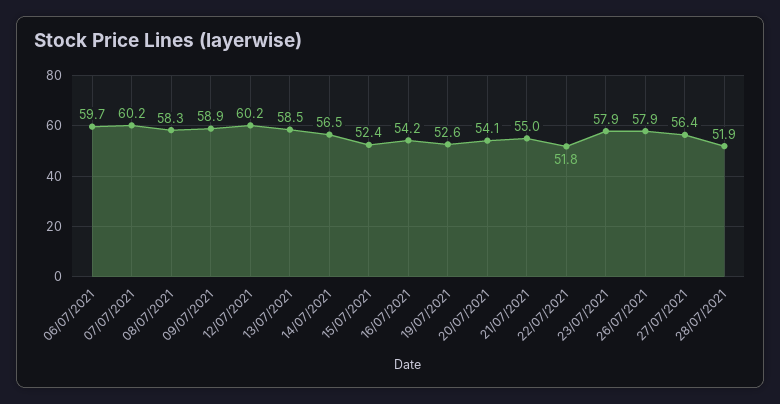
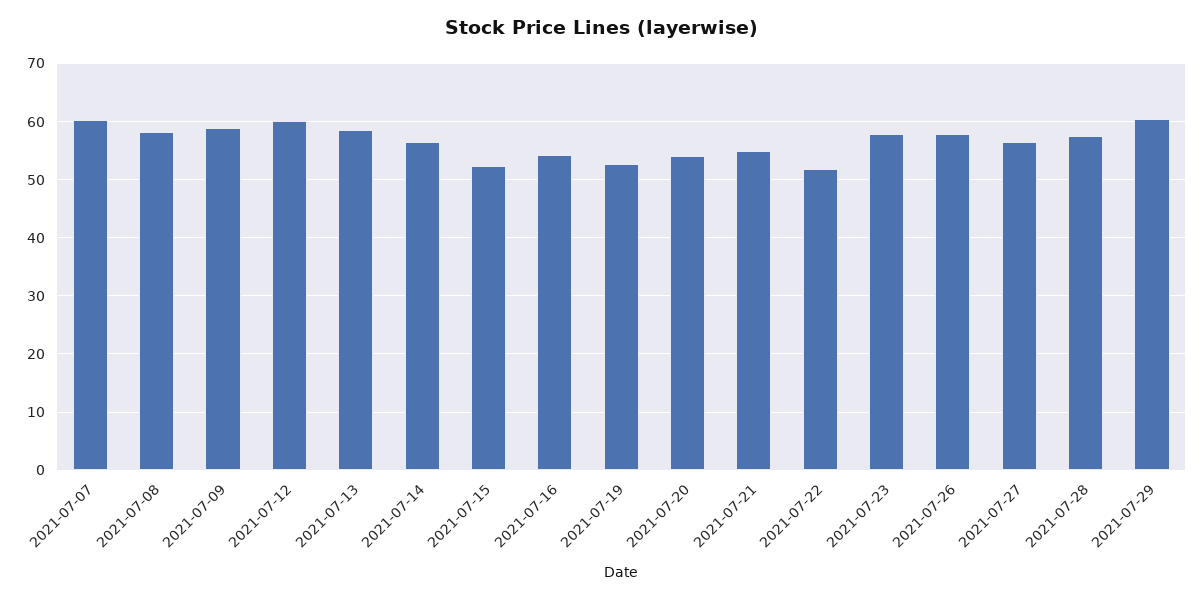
06/07/2021: 59.7 -> none
28/07/2021: 51.9 -> 58
2021-07-29: none -> 60

